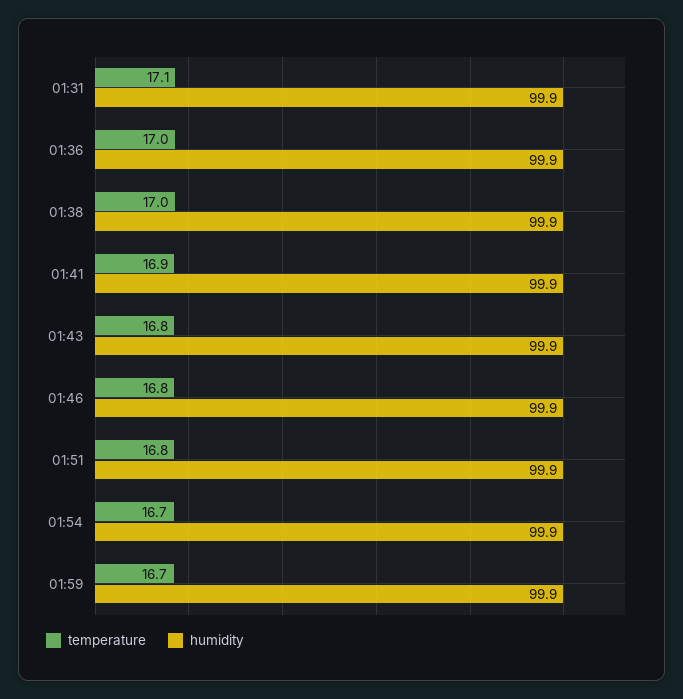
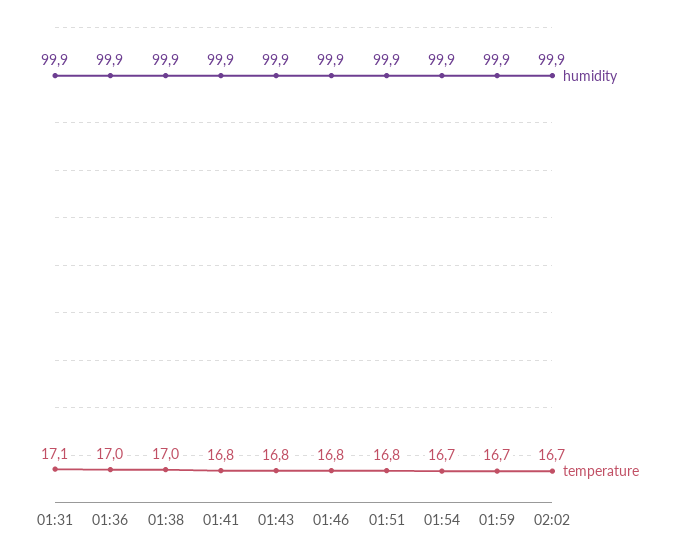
temperature, 01:41: 16.9 -> 16.8
humidity, 02:02: none -> 99.9
temperature, 02:02: none -> 16.7

